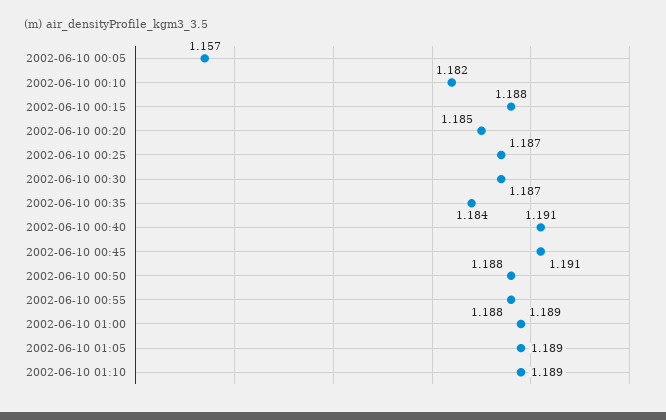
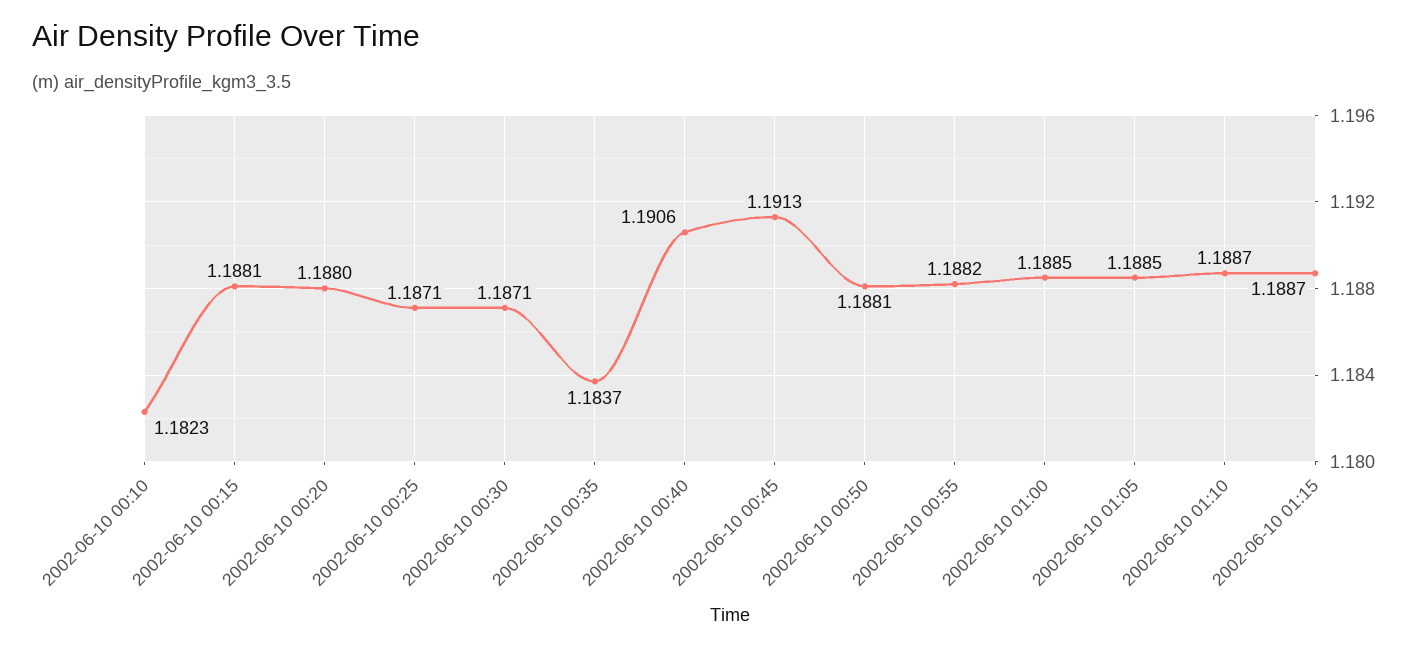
2002-06-10 00:05: 1.157 -> none
2002-06-10 00:20: 1.185 -> 1.188
2002-06-10 01:15: none -> 1.1887

